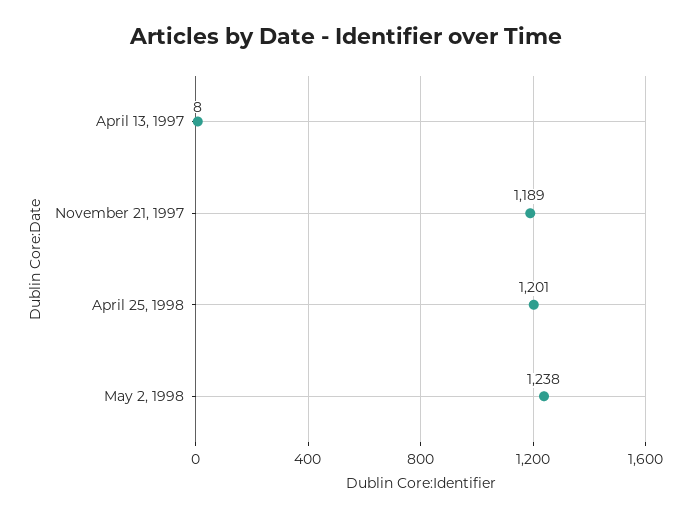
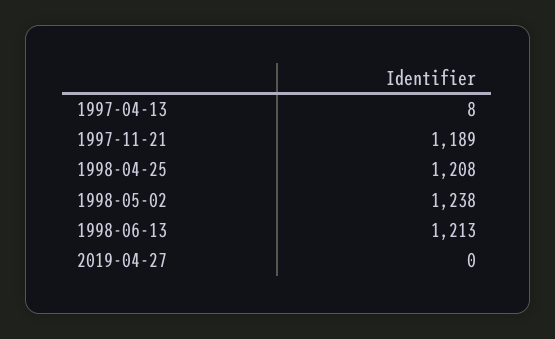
April 25, 1998: 1201 -> 1208
1998-06-13: none -> 1213
2019-04-27: none -> 0

